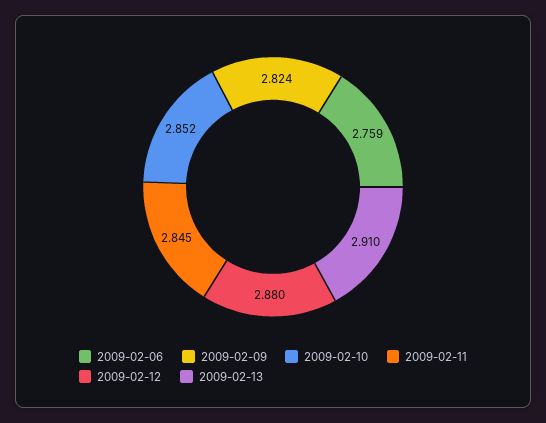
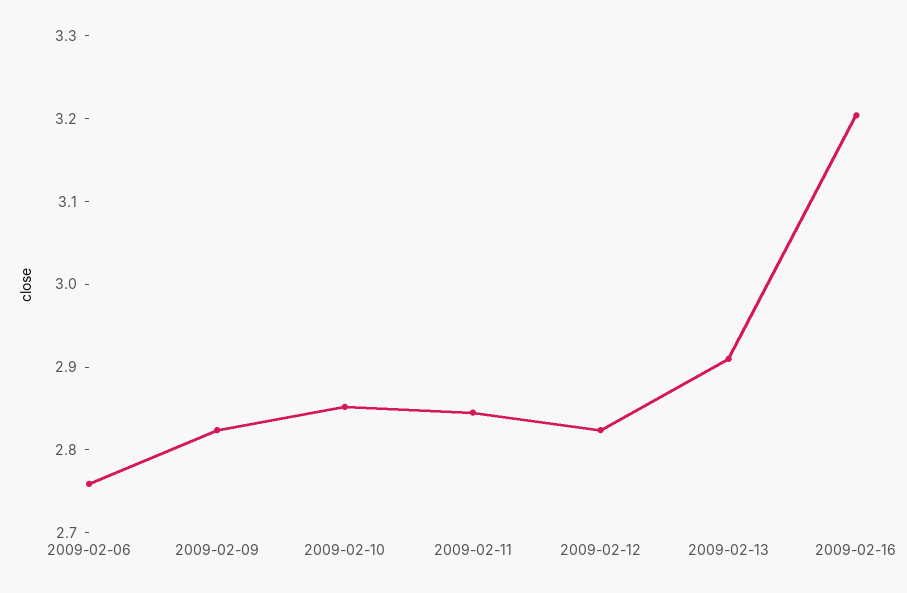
2009-02-12: 2.88 -> 2.82
2009-02-16: none -> 3.2

